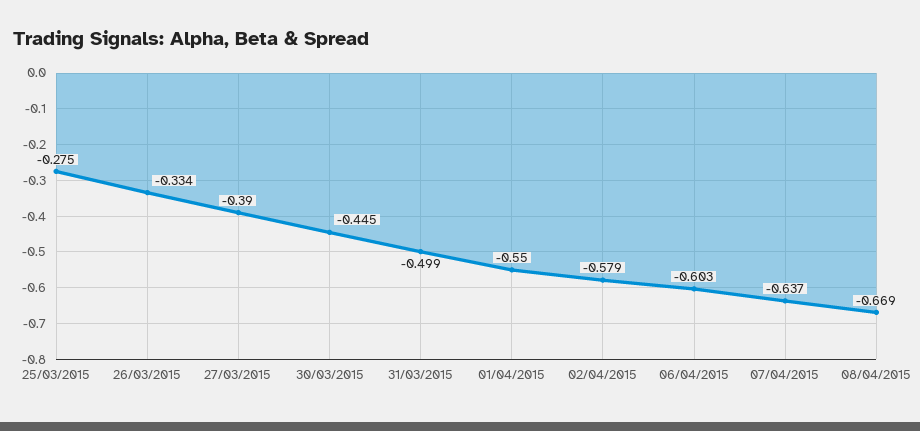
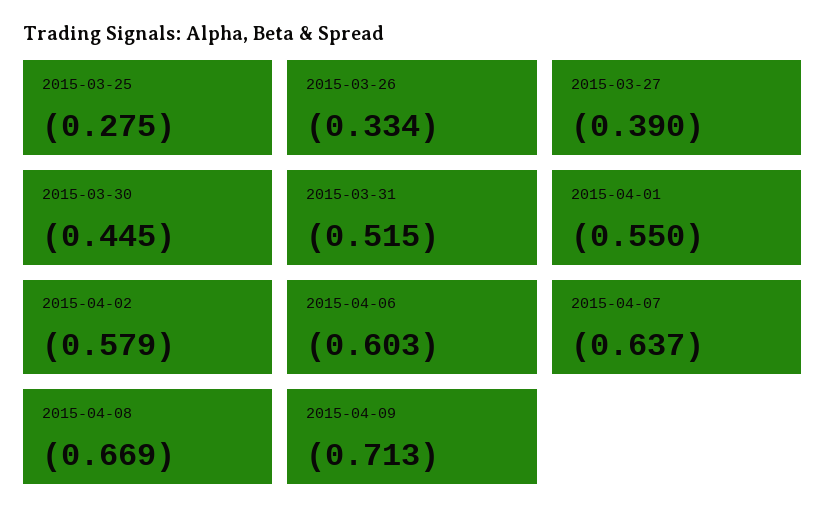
31/03/2015: -0.499 -> -0.515
2015-04-09: none -> -0.713

